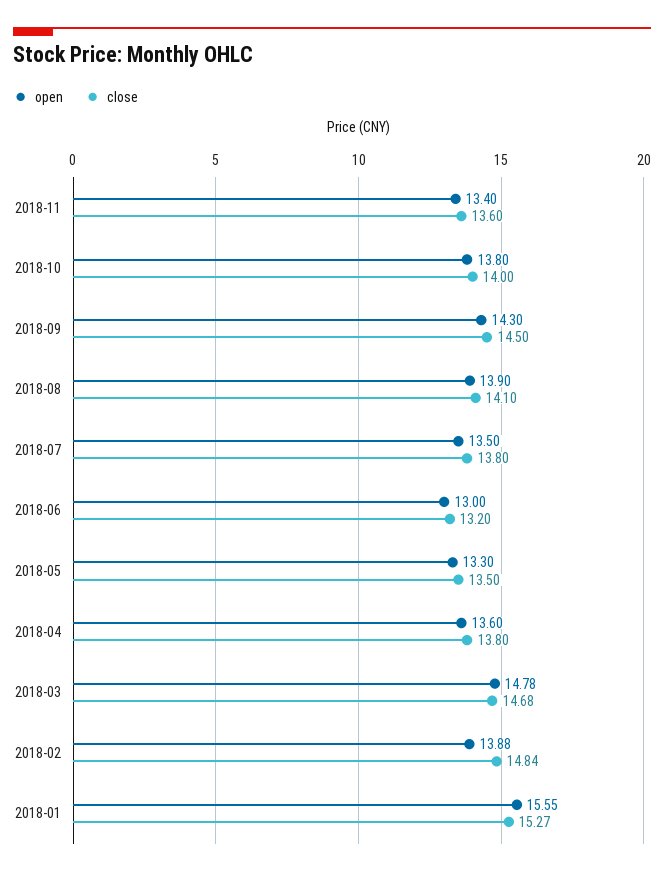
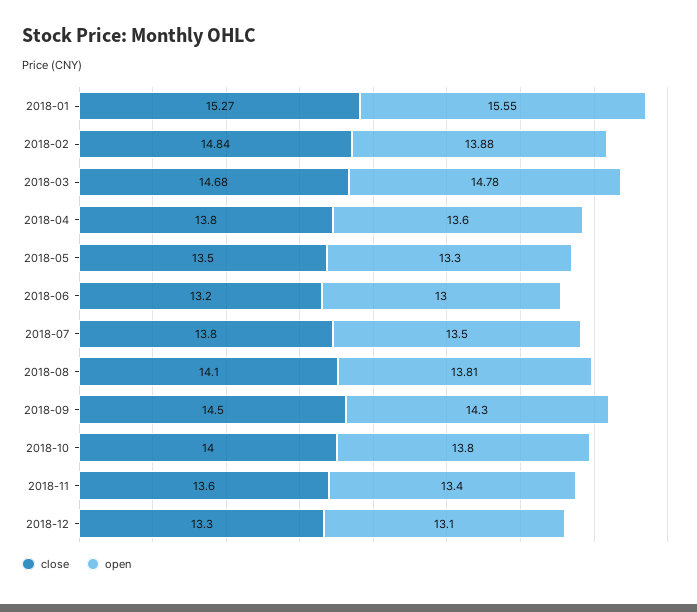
open, 2018-08: 13.9 -> 13.81
close, 2018-12: none -> 13.3
open, 2018-12: none -> 13.1

